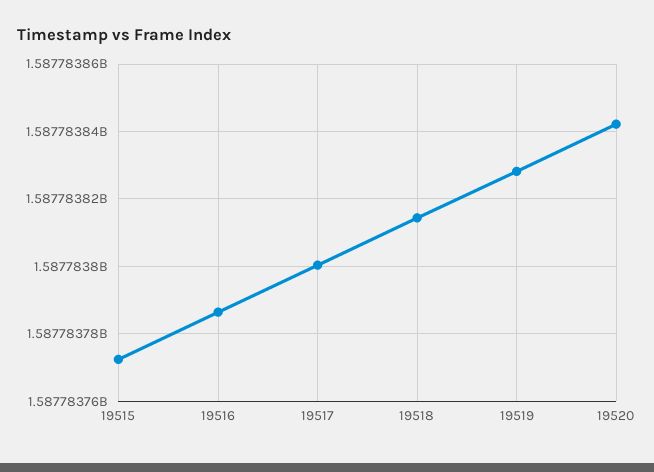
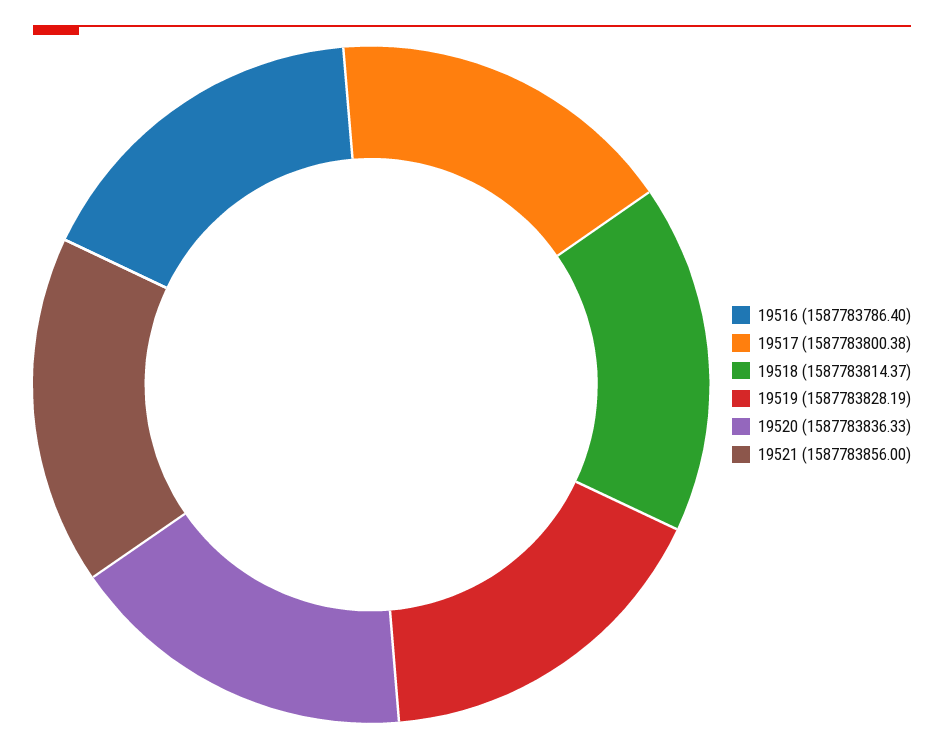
19515: 1587783772 -> none
19520: 1587783842 -> 1587783836.33
19521: none -> 1587783856

